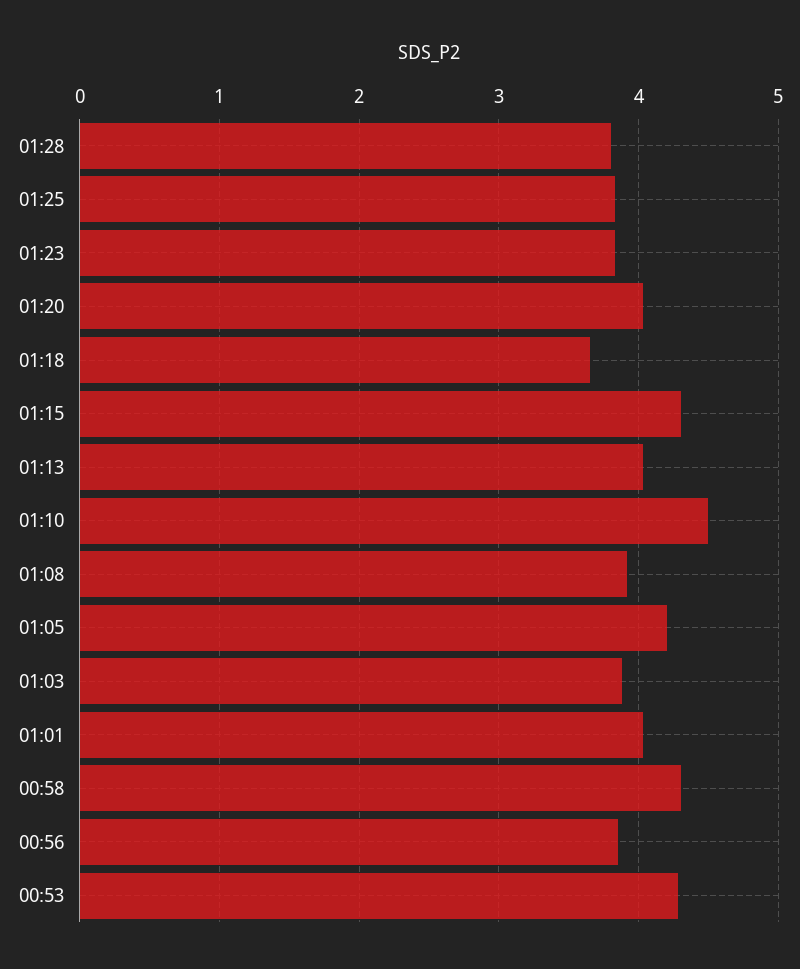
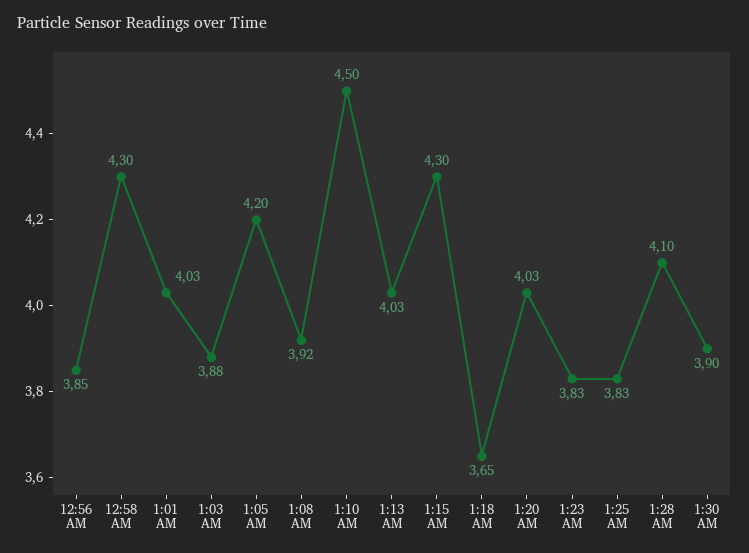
01:28: 3.8 -> 4.1
00:53: 4.3 -> none
1:30 AM: none -> 3.9

